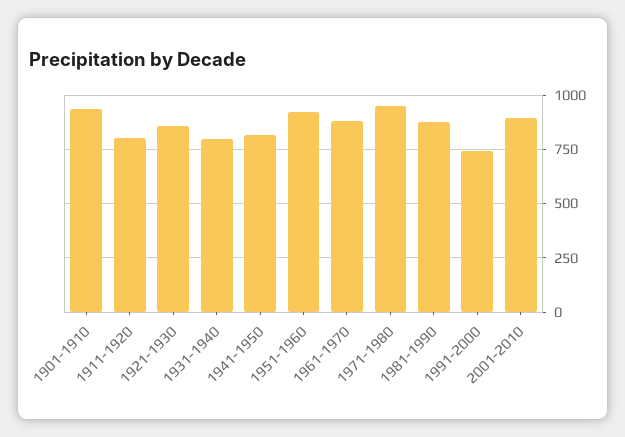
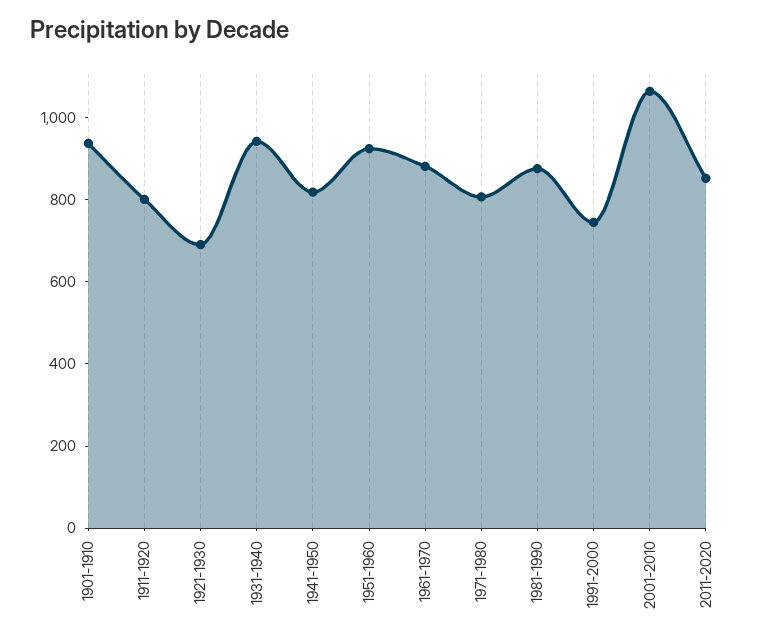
1921-1930: 850 -> 700
1931-1940: 800 -> 950
1971-1980: 950 -> 800
2001-2010: 900 -> 1050
2011-2020: none -> 850

